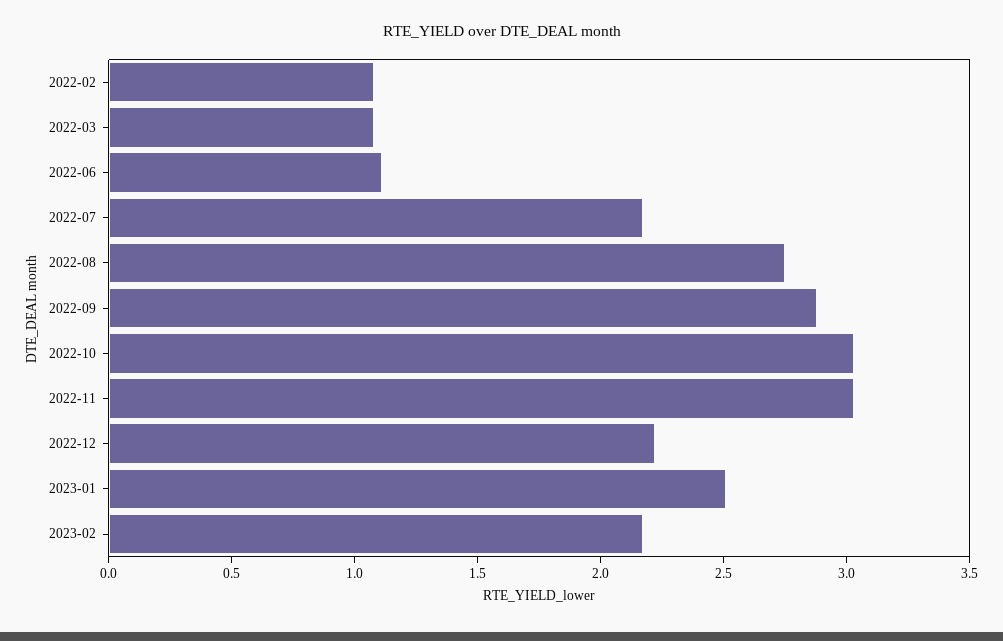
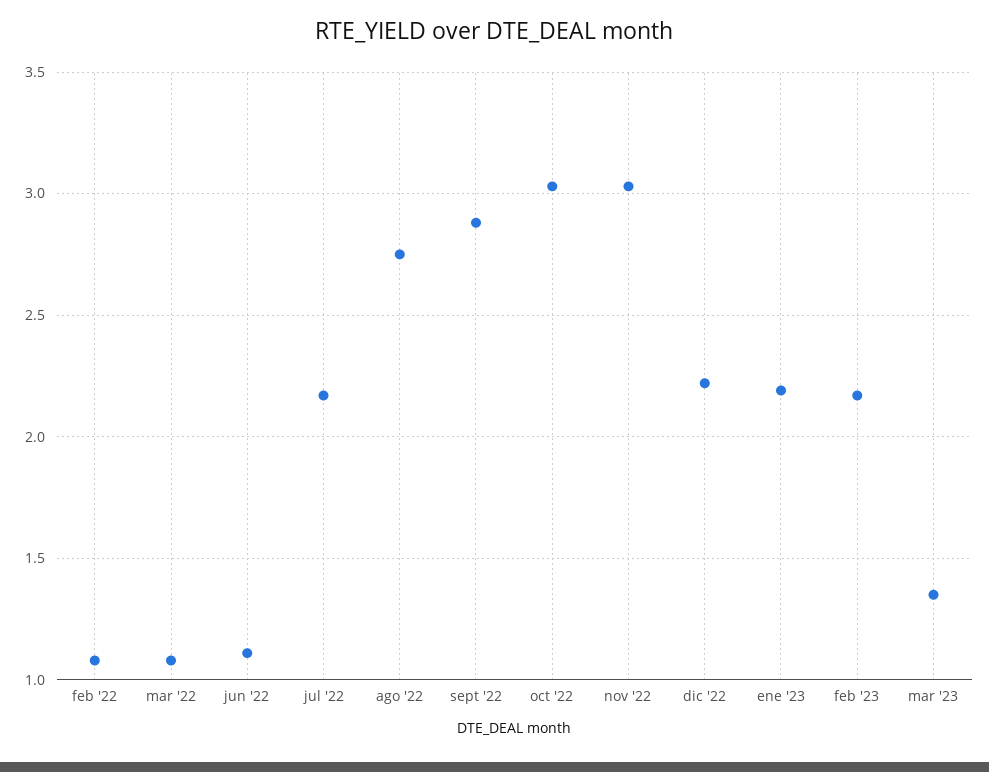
2023-01: 2.5 -> 2.2
mar '23: none -> 1.35

